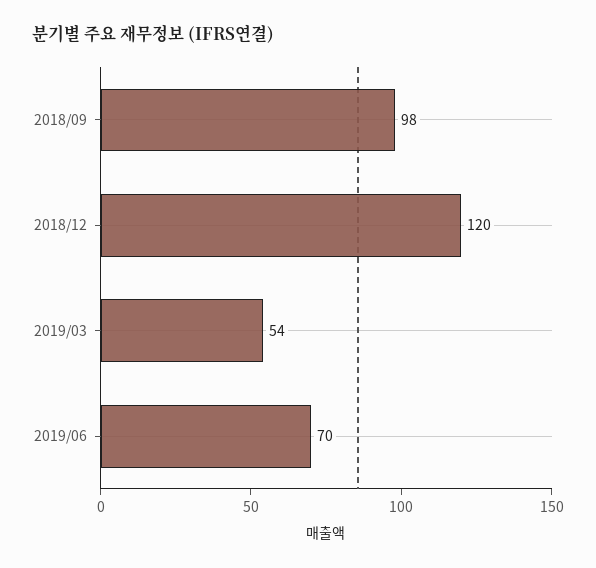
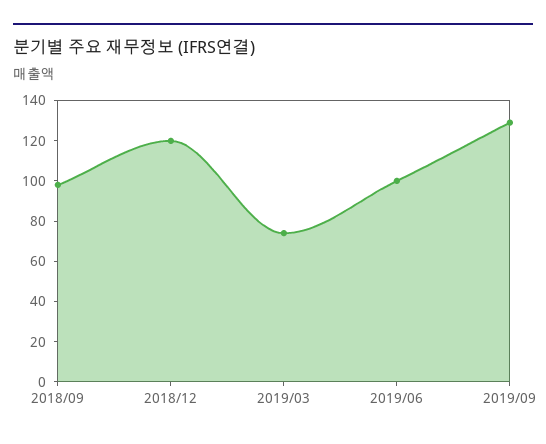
2019/03: 54 -> 75
2019/06: 70 -> 100
2019/09: none -> 130

